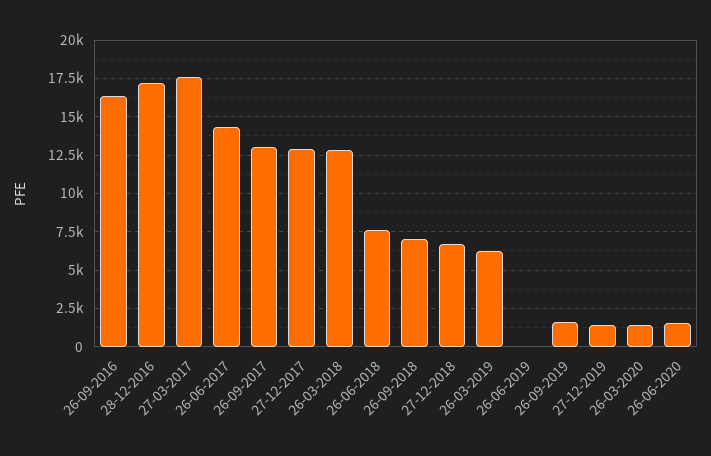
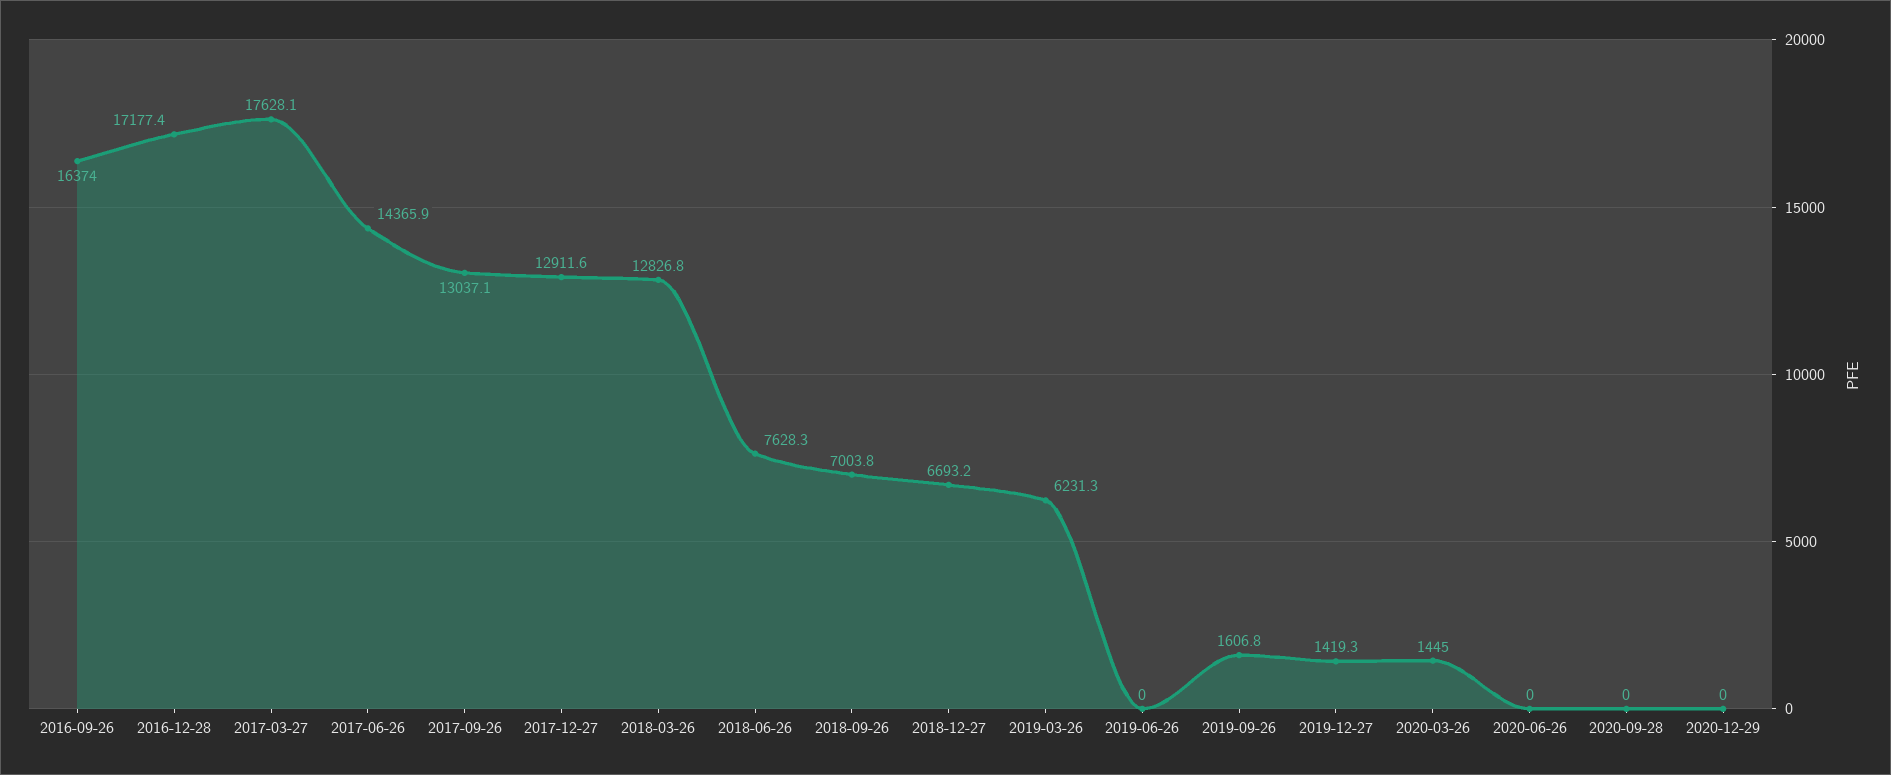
26-06-2020: 1500 -> 0
2020-09-28: none -> 0
2020-12-29: none -> 0

